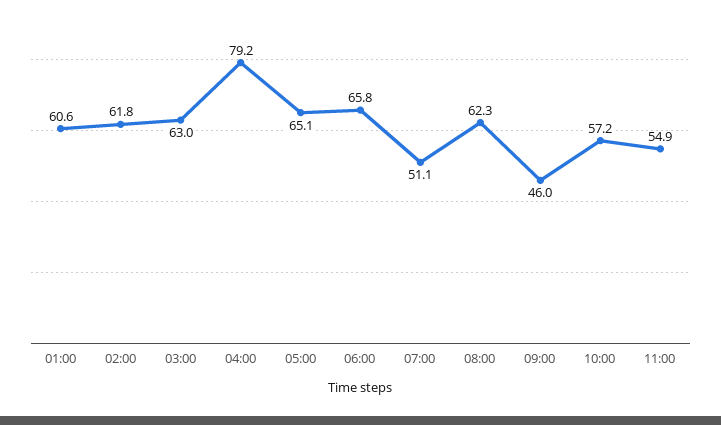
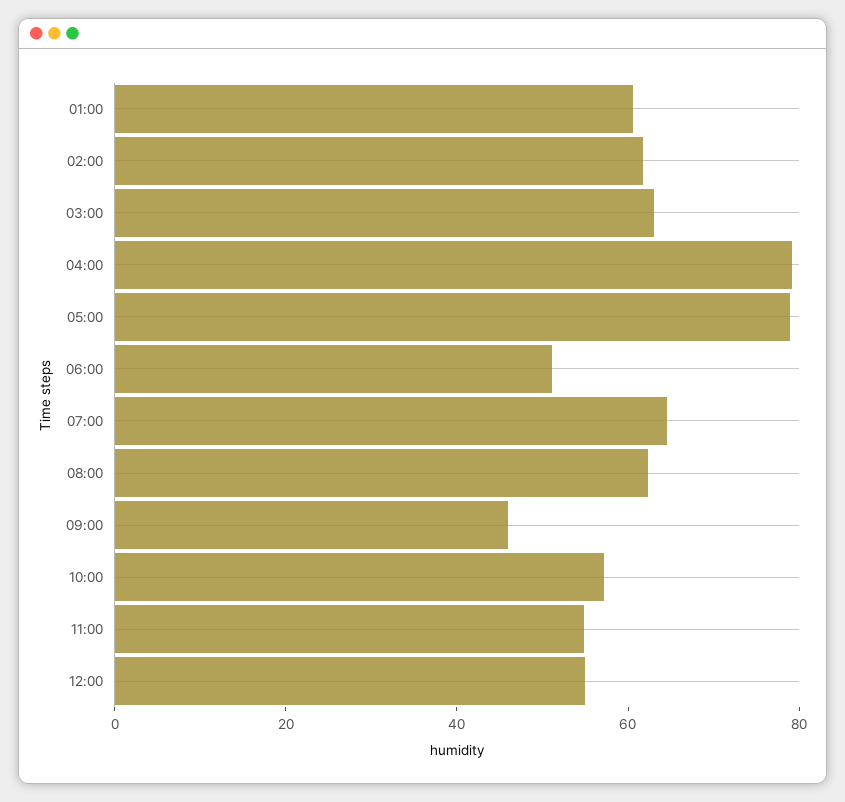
05:00: 65.1 -> 80
06:00: 65.8 -> 50
07:00: 51.1 -> 65
12:00: none -> 55

